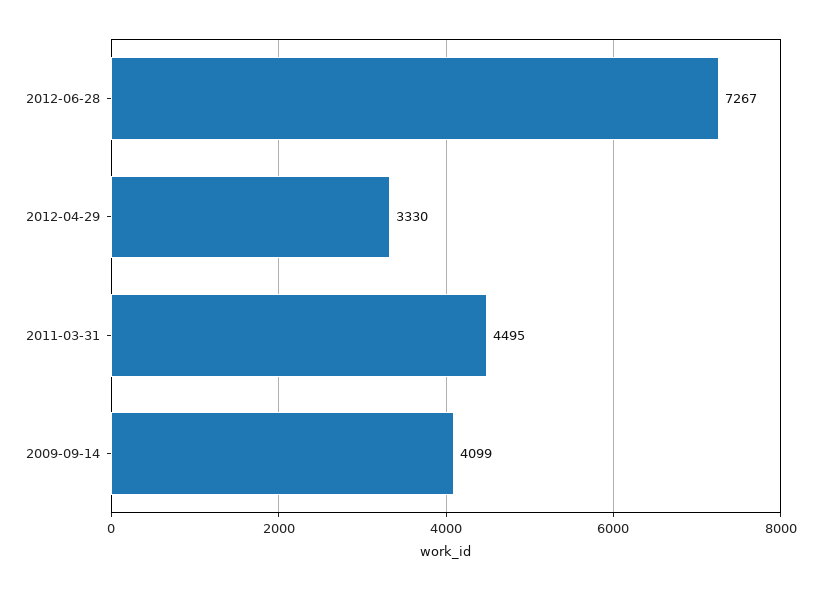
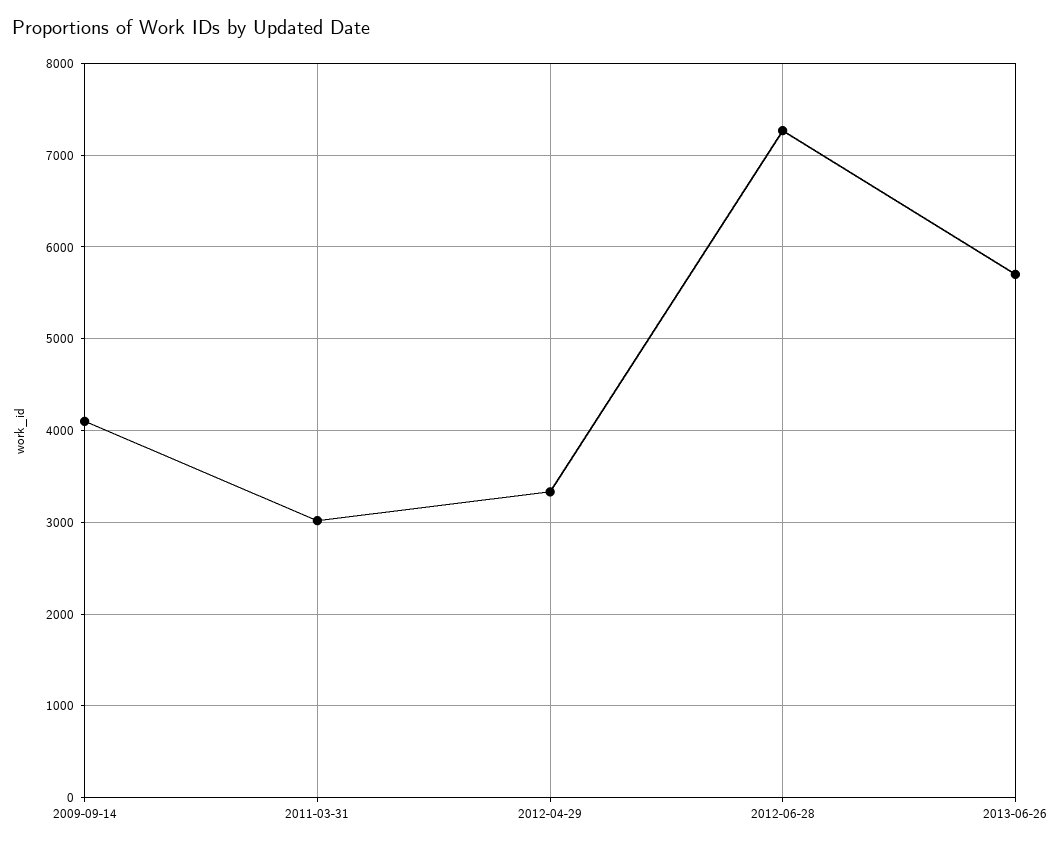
2011-03-31: 4495 -> 3000
2013-06-26: none -> 5700

